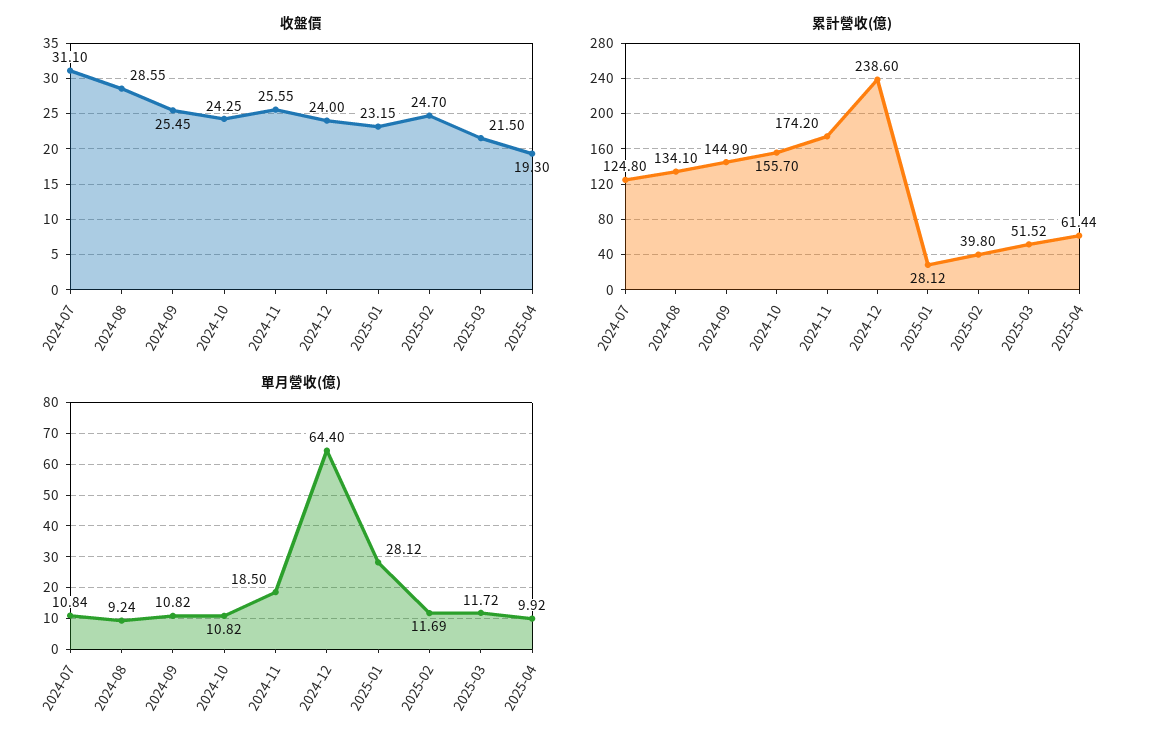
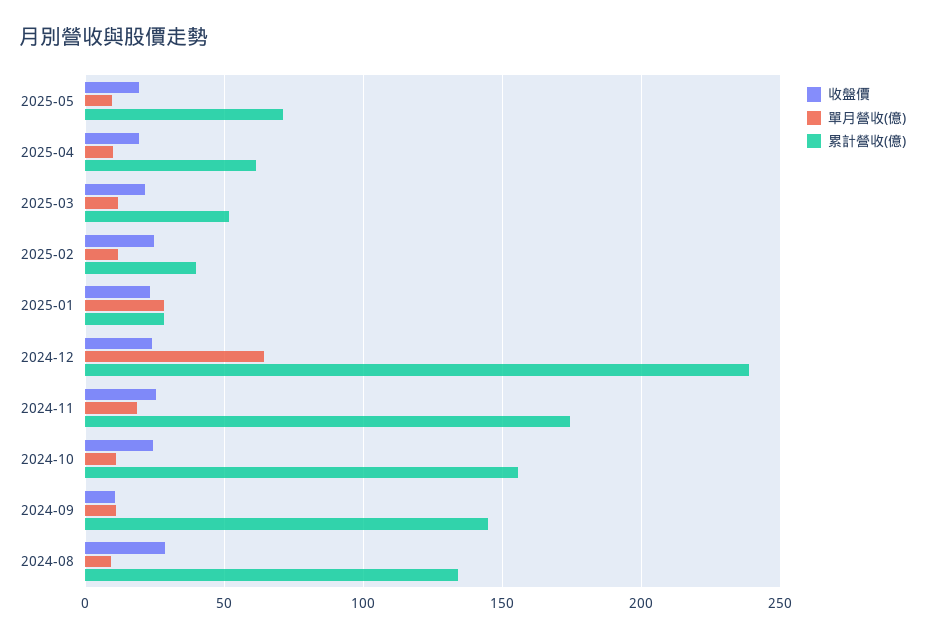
收盤價, 2024-07: 31.1 -> none
收盤價, 2024-09: 25.45 -> 10
累計營收(億), 2024-07: 124.8 -> none
單月營收(億), 2024-07: 10.84 -> none
收盤價, 2025-05: none -> 20
單月營收(億), 2025-05: none -> 10
累計營收(億), 2025-05: none -> 70

